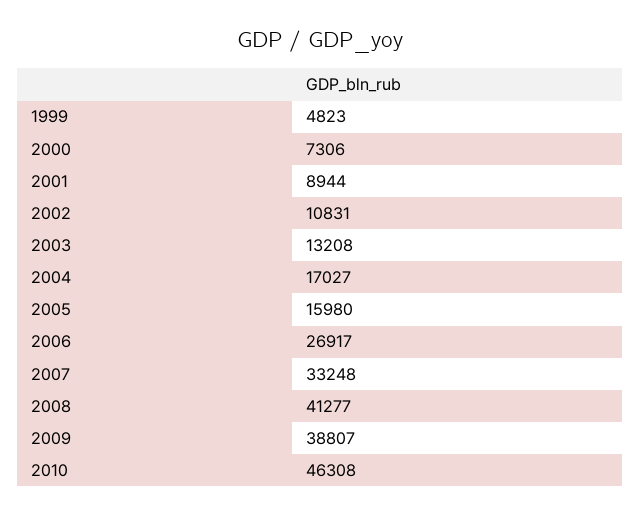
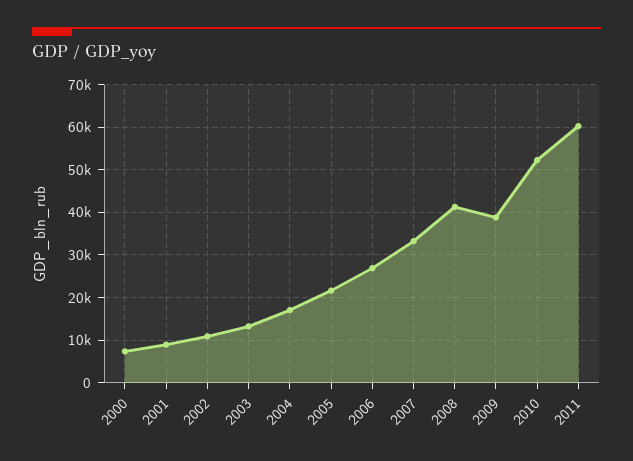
1999: 4823 -> none
2005: 15980 -> 22000
2010: 46308 -> 52000
2011: none -> 60000

